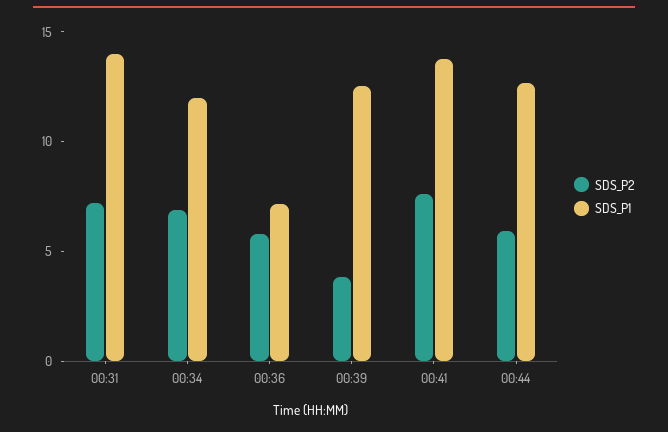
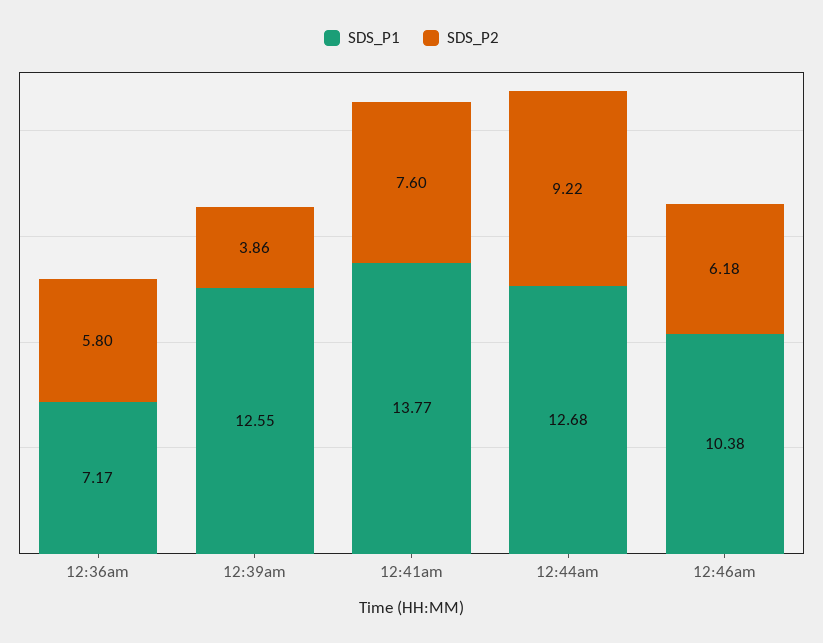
SDS_P2, 00:31: 7 -> none
SDS_P1, 00:31: 14 -> none
SDS_P2, 00:34: 7 -> none
SDS_P1, 00:34: 12 -> none
SDS_P2, 00:44: 6 -> 9.22
SDS_P1, 12:46am: none -> 10.38
SDS_P2, 12:46am: none -> 6.18

